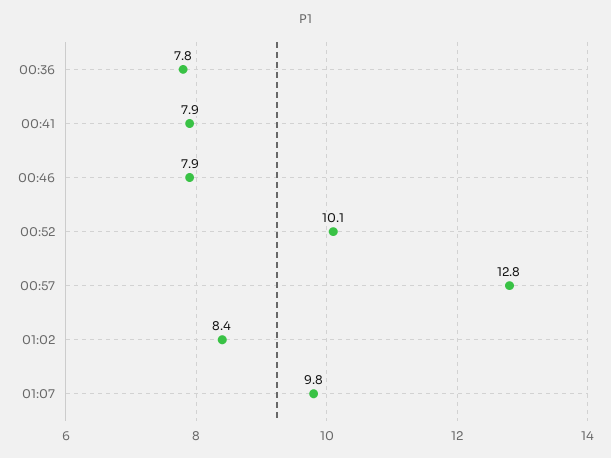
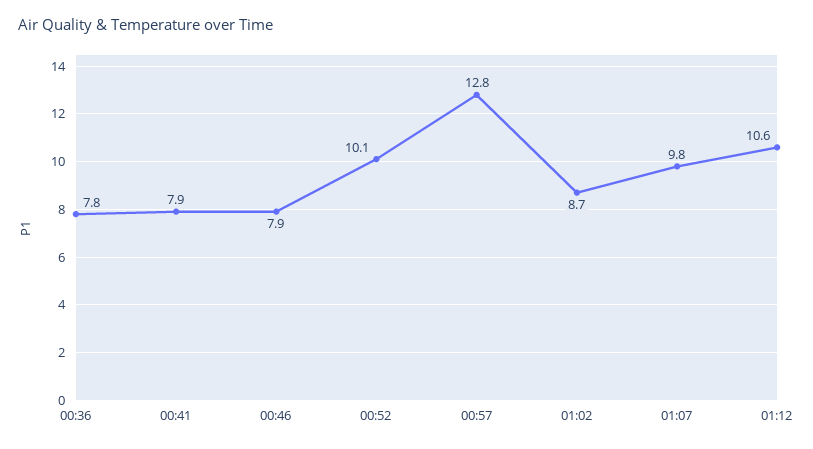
01:02: 8.4 -> 8.7
01:12: none -> 10.6

